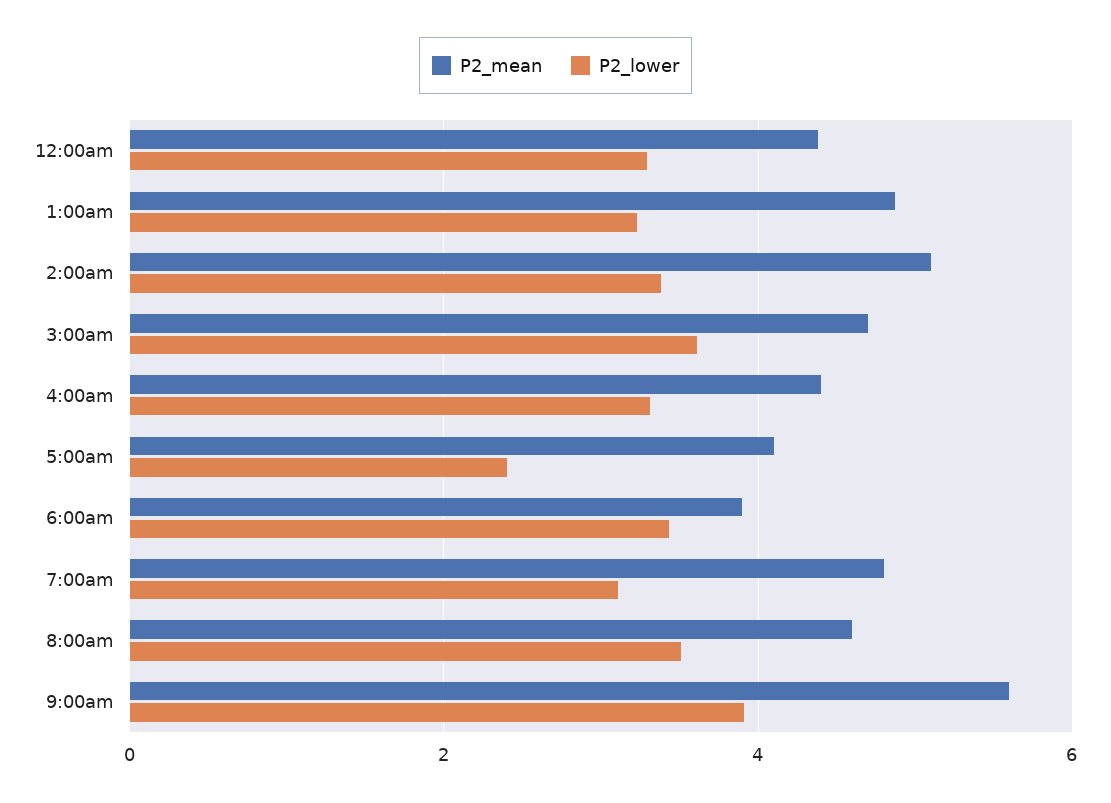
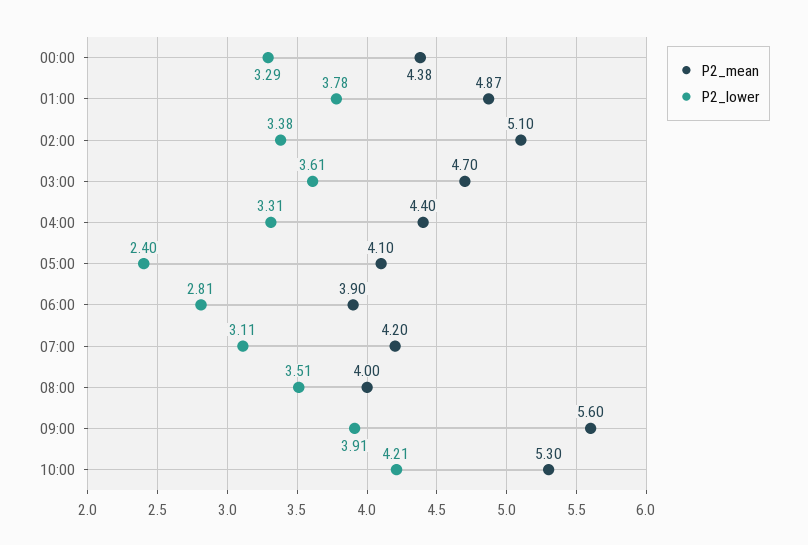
P2_lower, 1:00am: 3.2 -> 3.78
P2_lower, 6:00am: 3.4 -> 2.81
P2_mean, 7:00am: 4.8 -> 4.2
P2_mean, 8:00am: 4.6 -> 4
P2_mean, 10:00: none -> 5.3
P2_lower, 10:00: none -> 4.21

